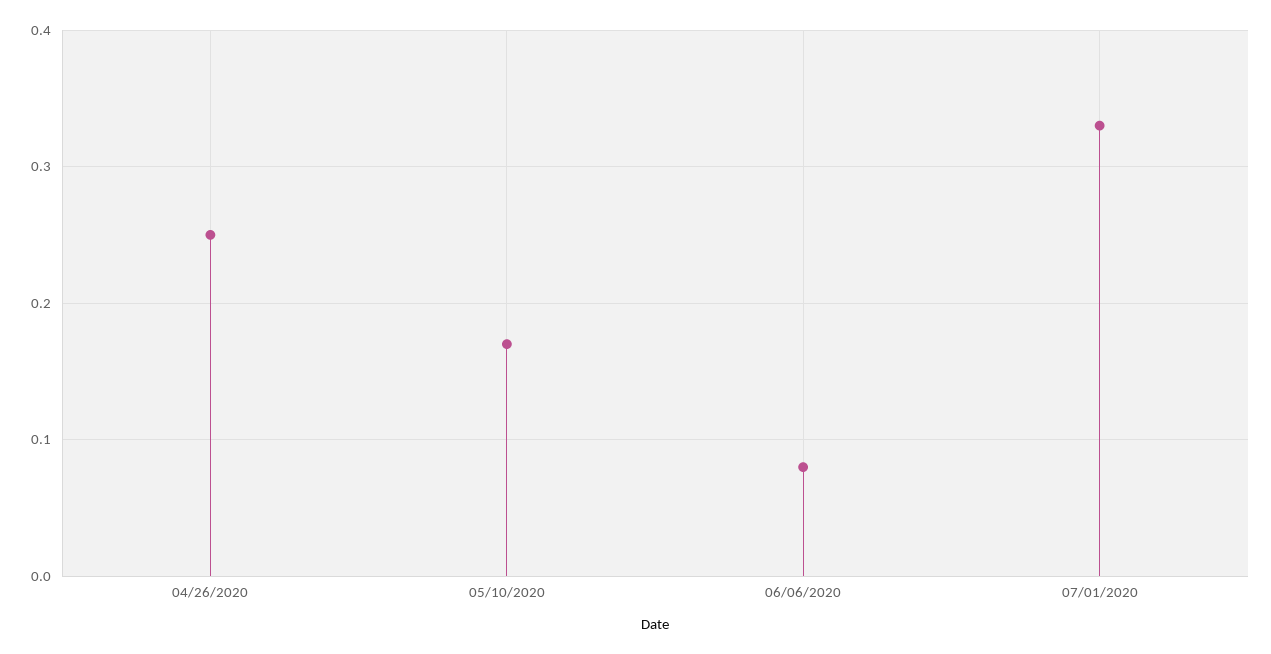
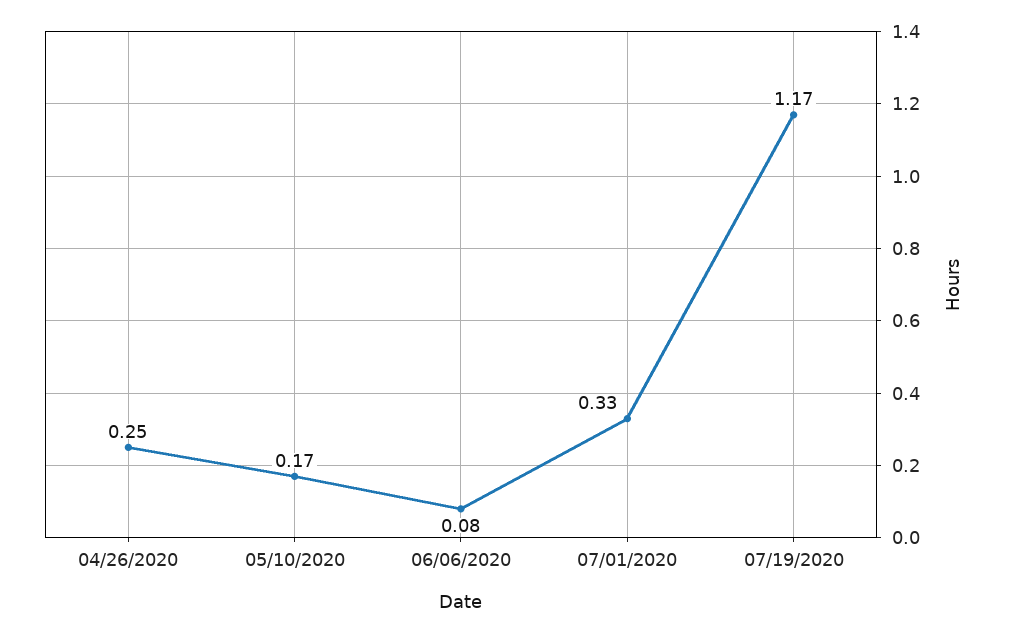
07/19/2020: none -> 1.17

